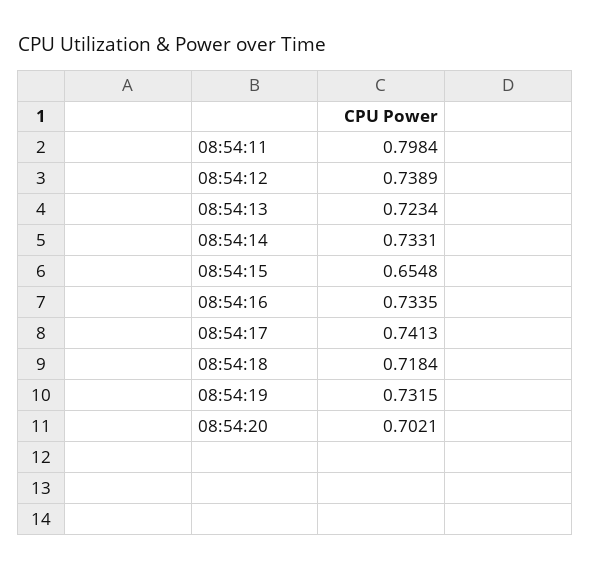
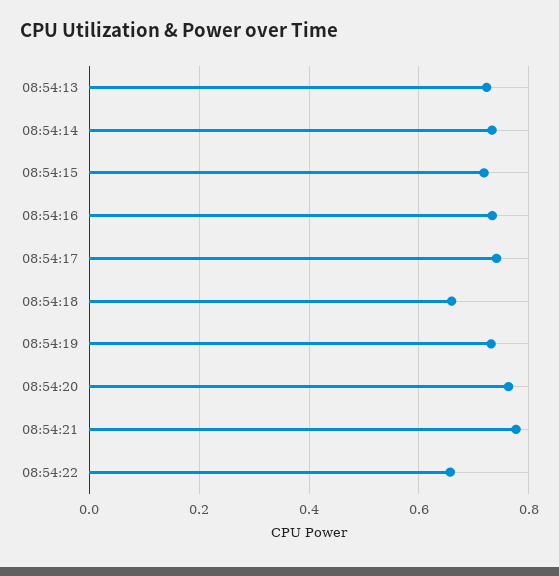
08:54:11: 0.7984 -> none
08:54:12: 0.7389 -> none
08:54:15: 0.6548 -> 0.72
08:54:18: 0.7184 -> 0.66
08:54:20: 0.7021 -> 0.76
08:54:21: none -> 0.78
08:54:22: none -> 0.66

